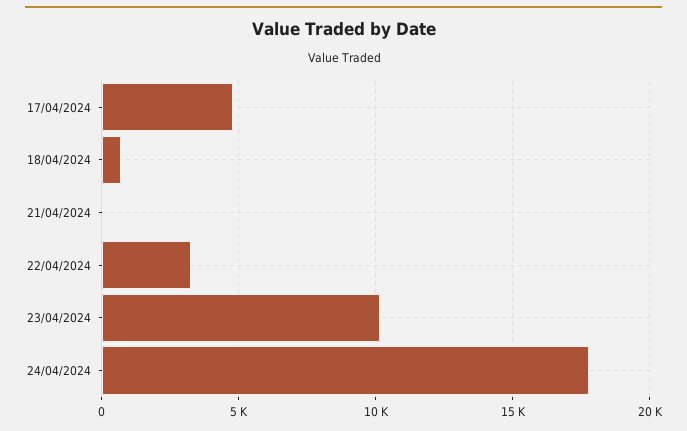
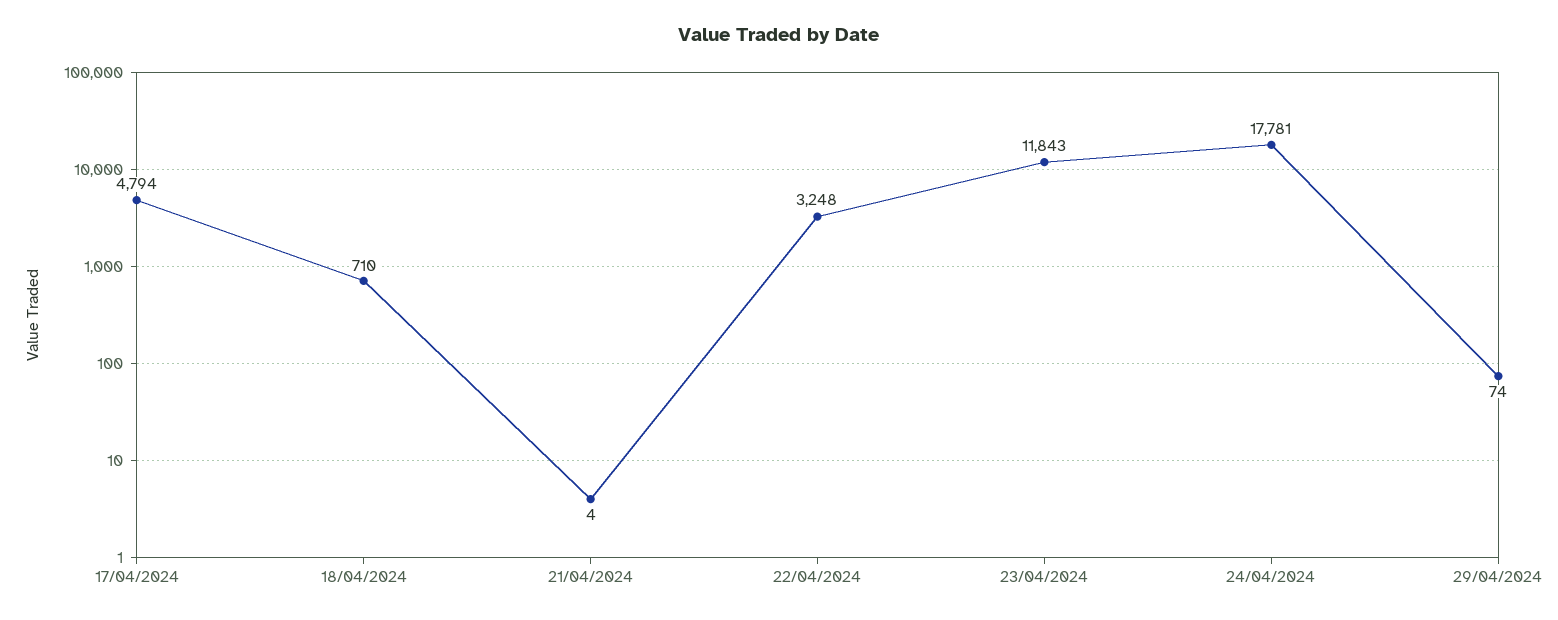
23/04/2024: 10000 -> 11843
29/04/2024: none -> 74

